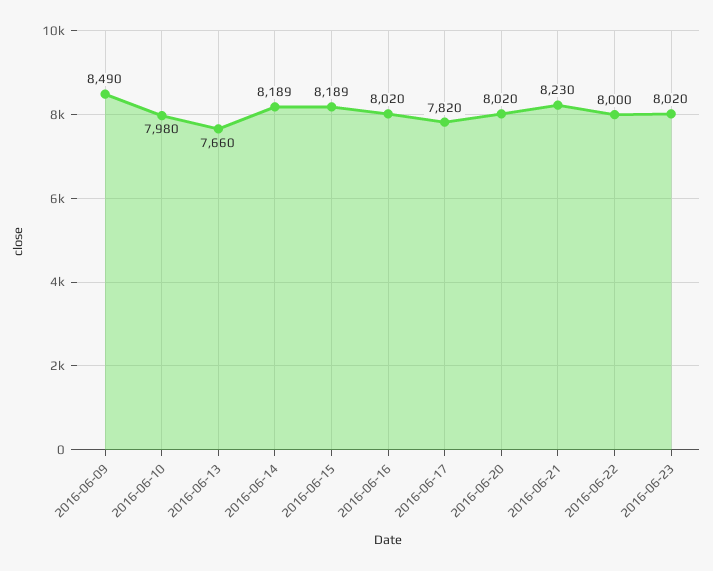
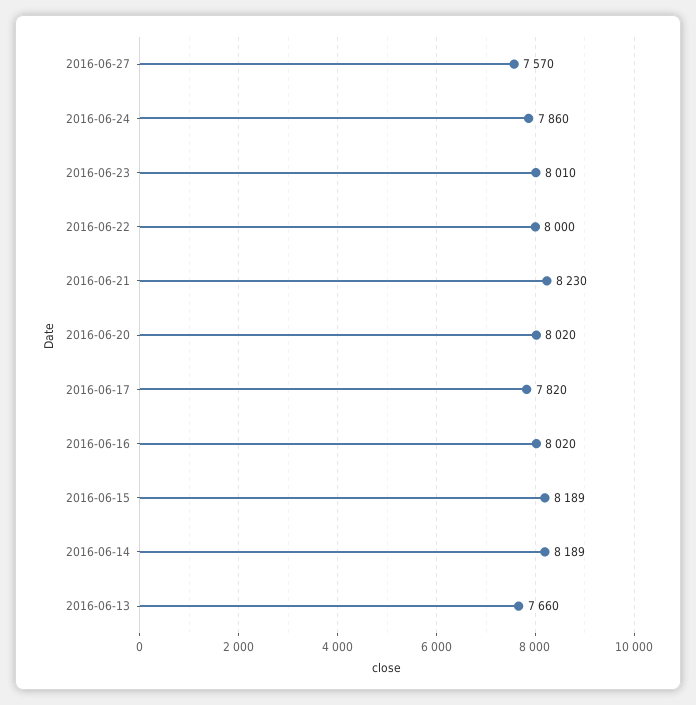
2016-06-09: 8490 -> none
2016-06-10: 7980 -> none
2016-06-23: 8020 -> 8010
2016-06-27: none -> 7570
2016-06-24: none -> 7860

